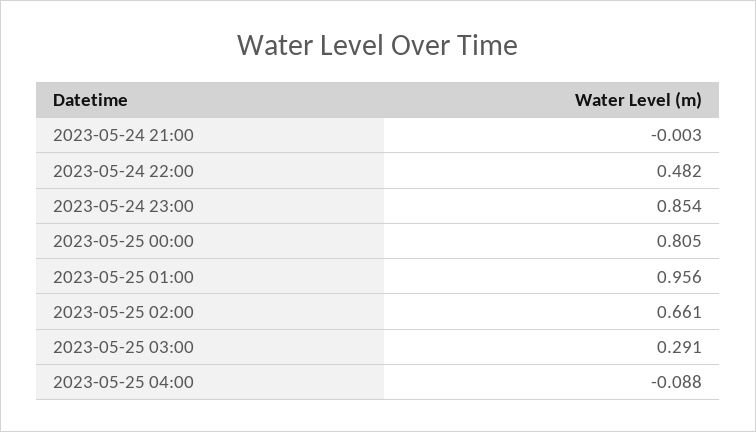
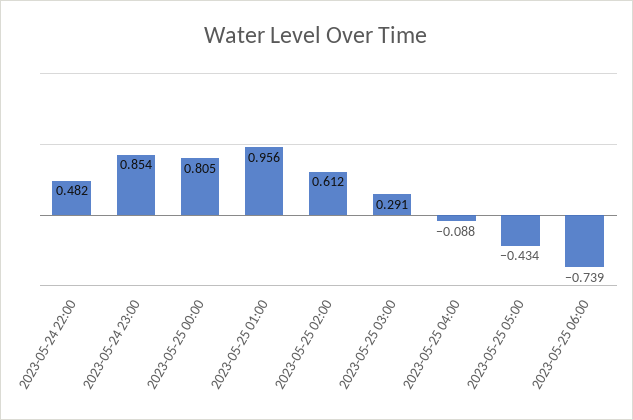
2023-05-24 21:00: -0.003 -> none
2023-05-25 02:00: 0.661 -> 0.612
2023-05-25 05:00: none -> -0.434
2023-05-25 06:00: none -> -0.739

